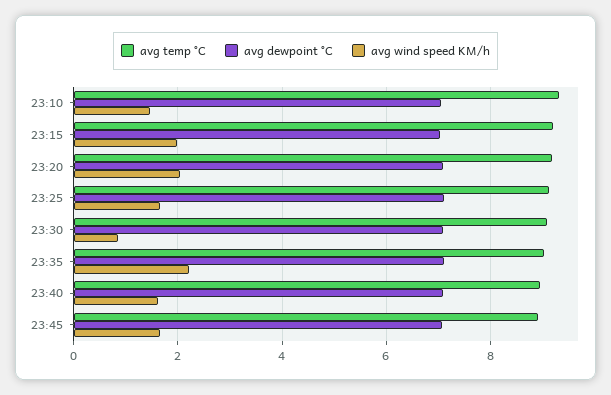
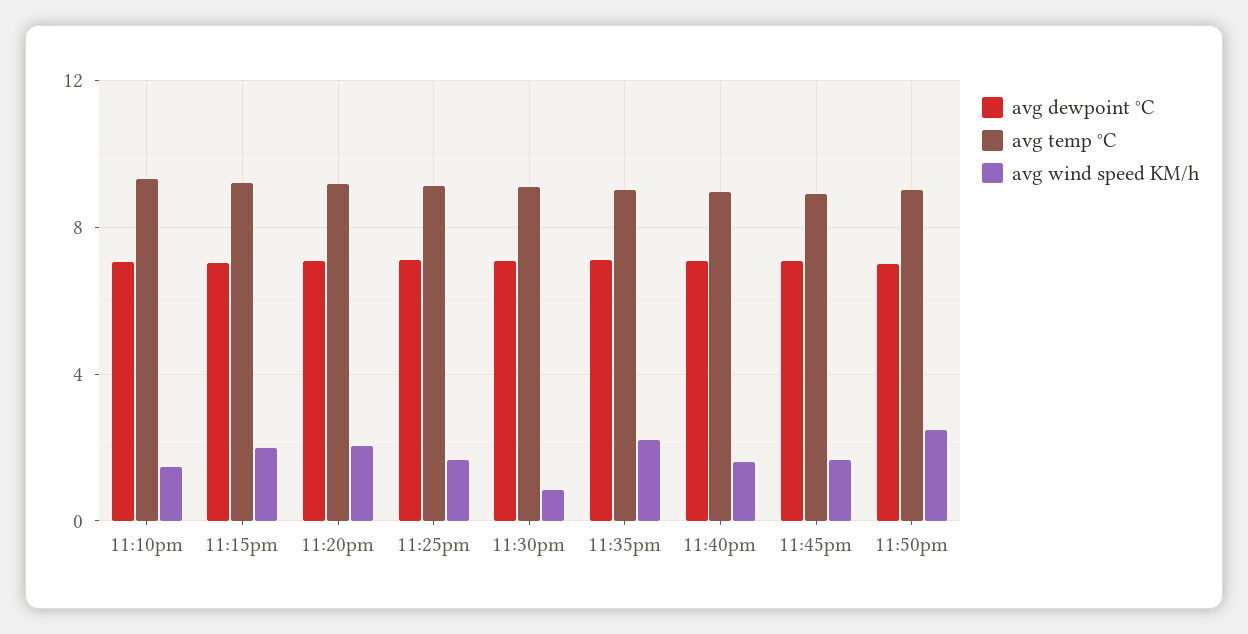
avg dewpoint °C, 11:50pm: none -> 7
avg temp °C, 11:50pm: none -> 9
avg wind speed KM/h, 11:50pm: none -> 2.5

